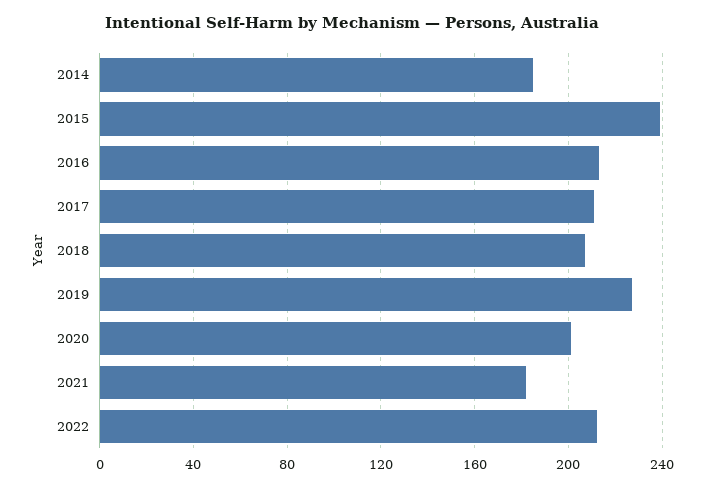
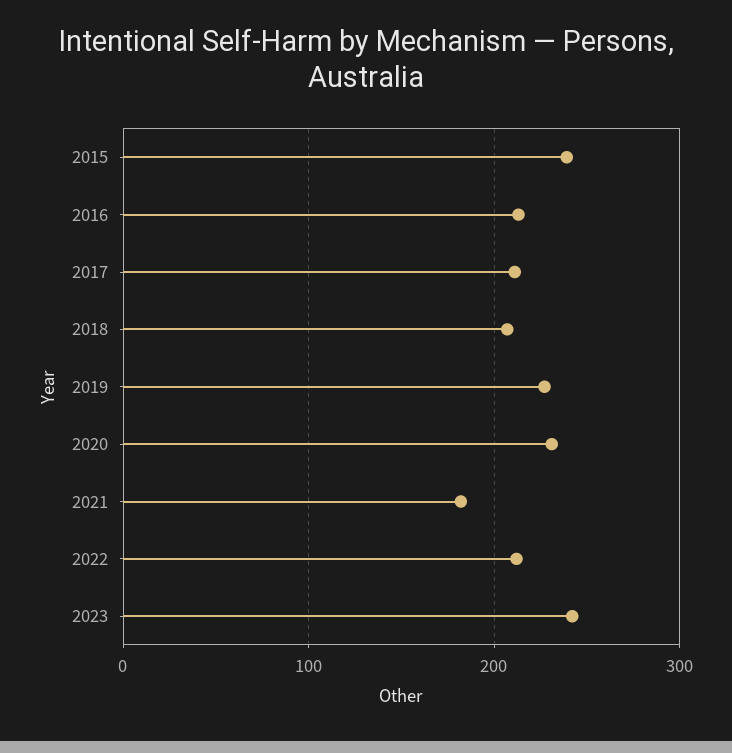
2014: 185 -> none
2020: 200 -> 230
2023: none -> 240

